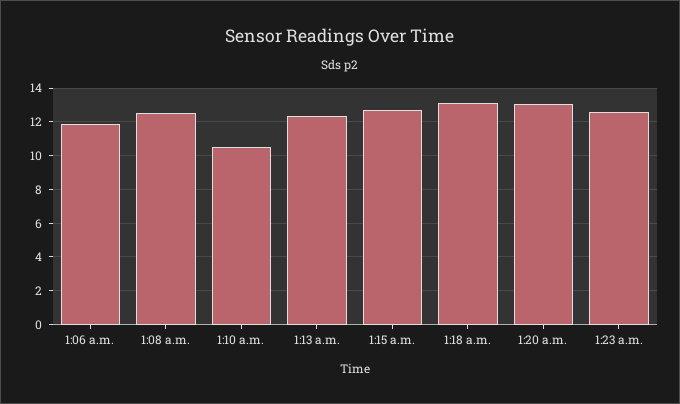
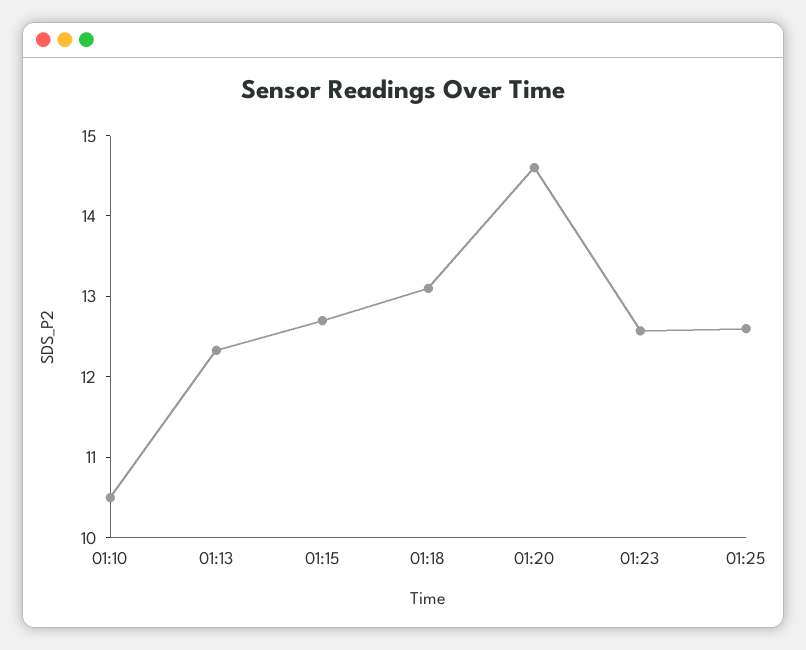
1:06 a.m.: 12 -> none
1:08 a.m.: 12.5 -> none
1:20 a.m.: 13 -> 14.6
01:25: none -> 12.6

